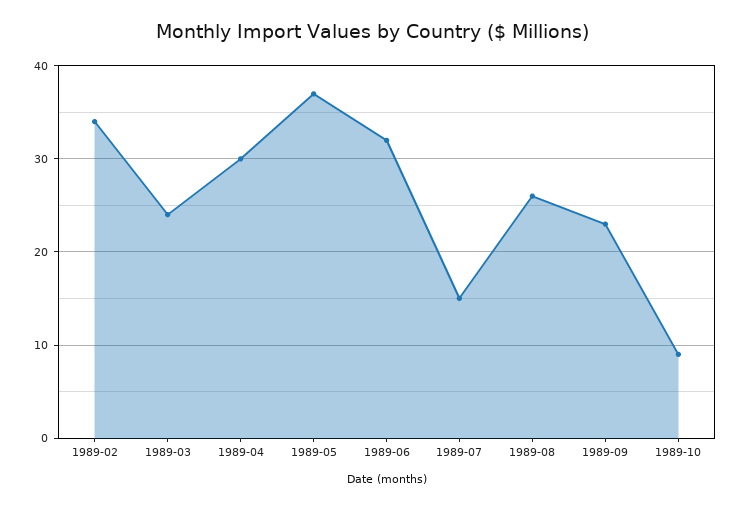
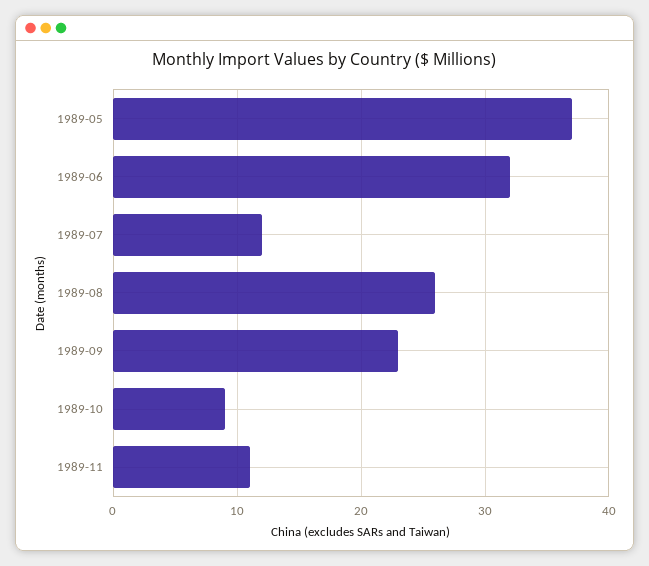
1989-02: 34 -> none
1989-03: 24 -> none
1989-04: 30 -> none
1989-07: 15 -> 12
1989-11: none -> 11

